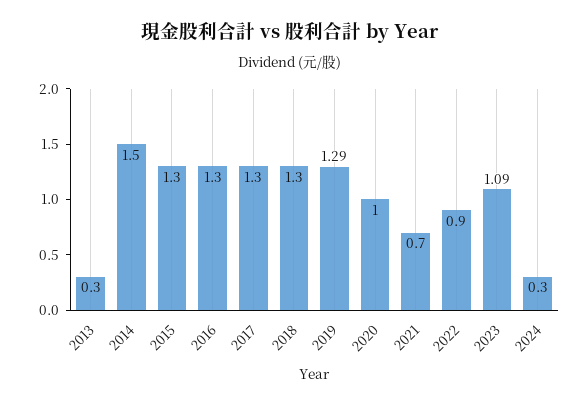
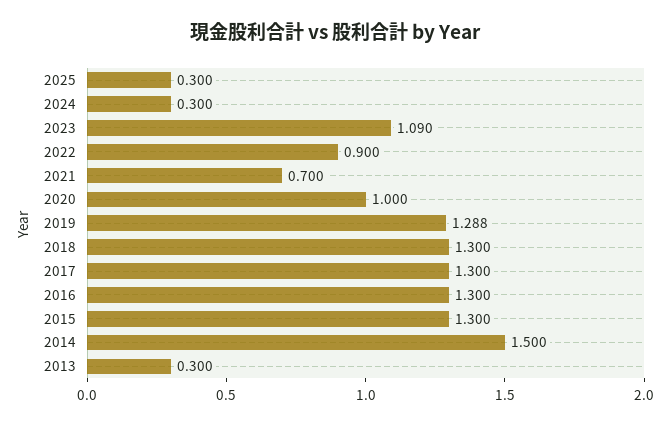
2025: none -> 0.3

